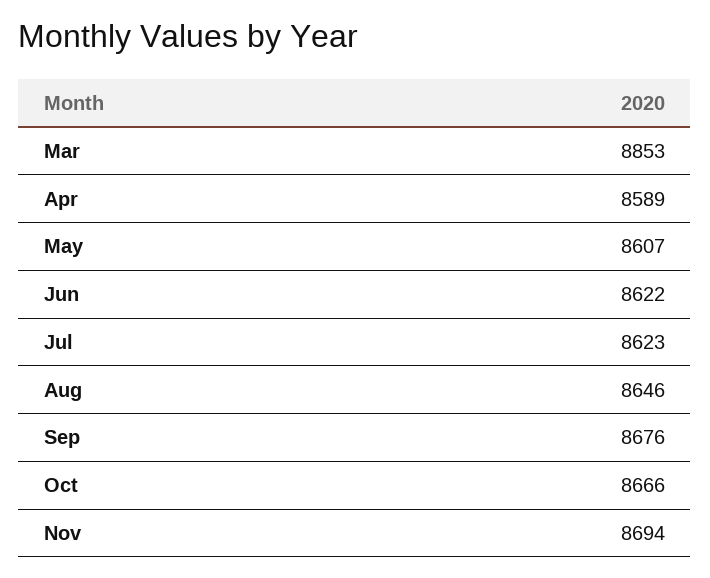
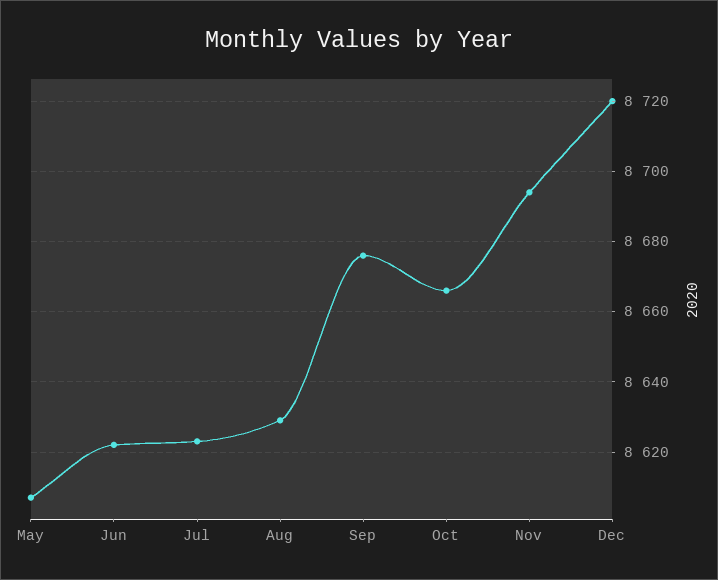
Mar: 8853 -> none
Apr: 8589 -> none
Aug: 8646 -> 8630
Dec: none -> 8720

